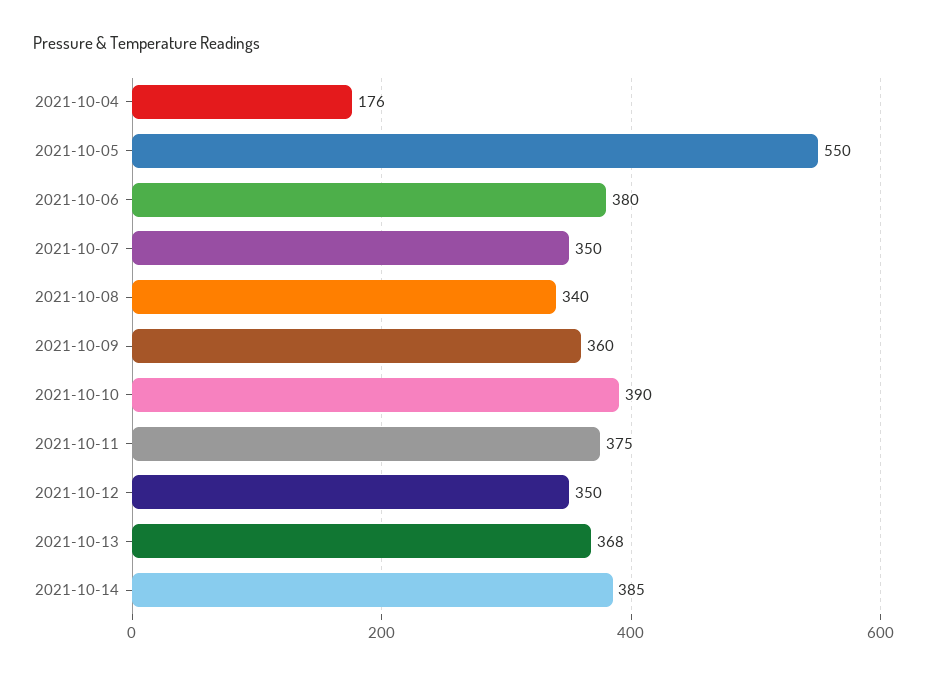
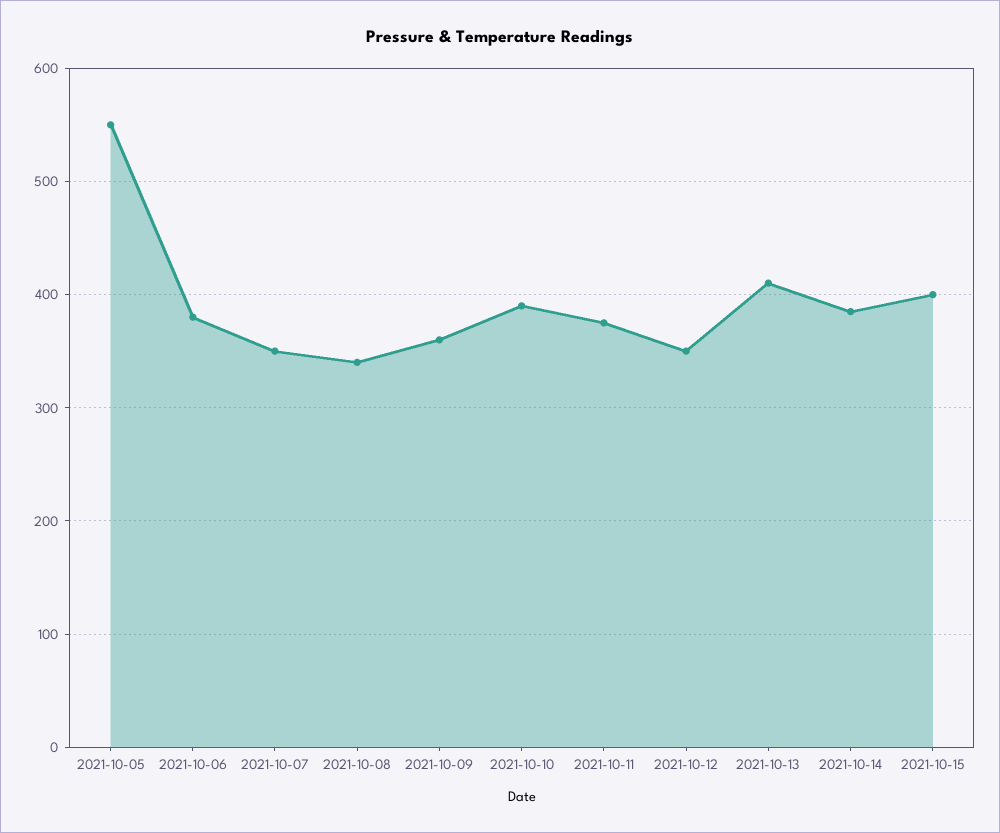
2021-10-04: 176 -> none
2021-10-13: 368 -> 410
2021-10-15: none -> 400

